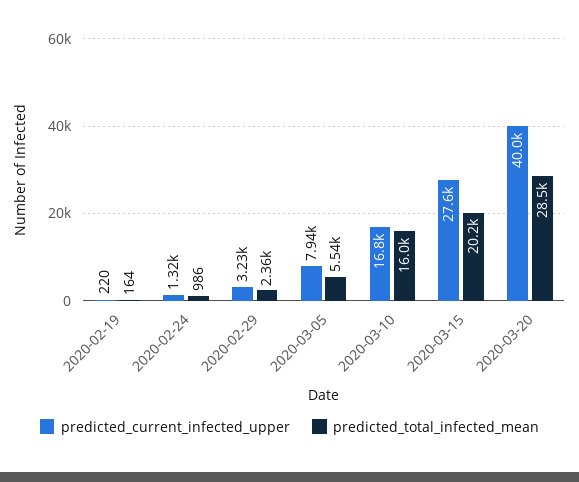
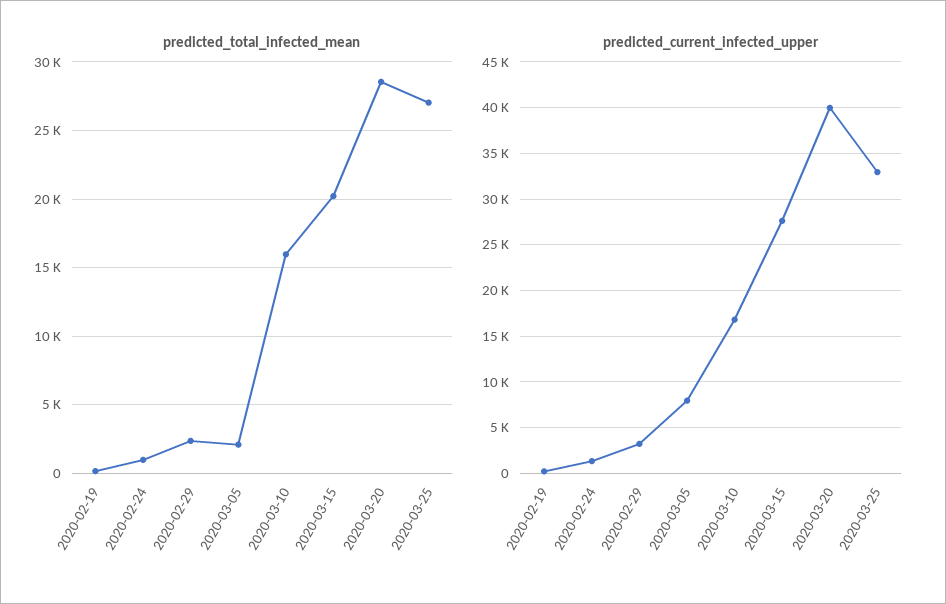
predicted_total_infected_mean, 2020-03-05: 5540 -> 2000
predicted_total_infected_mean, 2020-03-25: none -> 27000
predicted_current_infected_upper, 2020-03-25: none -> 33000

